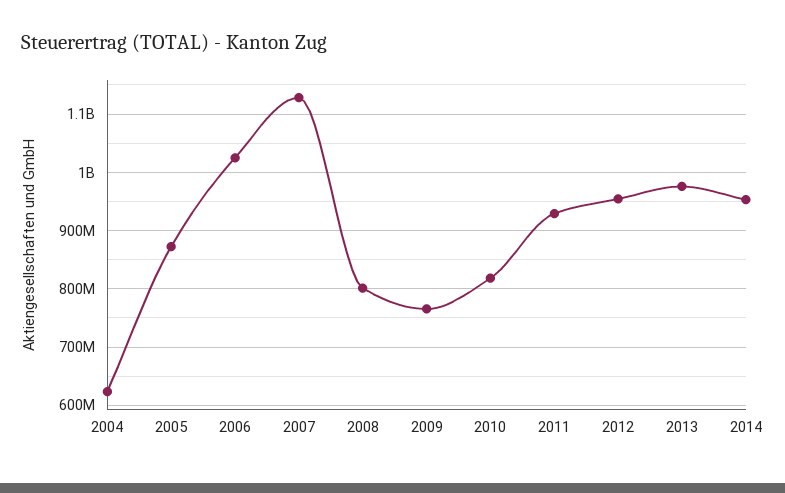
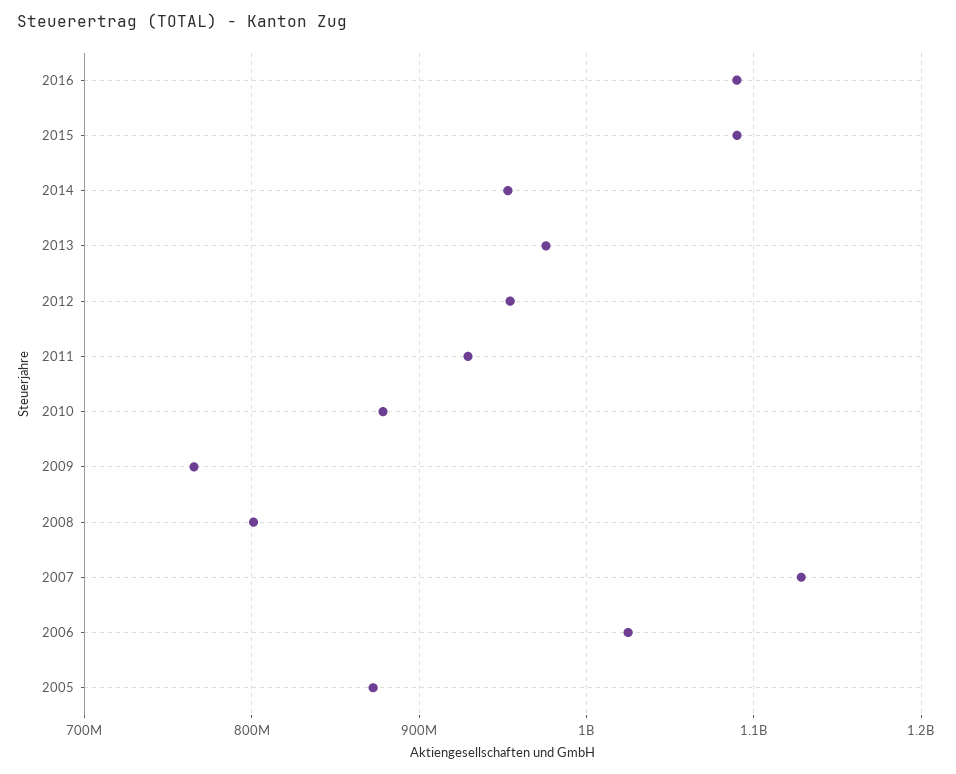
2004: 620000000 -> none
2010: 820000000 -> 880000000
2016: none -> 1090000000
2015: none -> 1090000000

